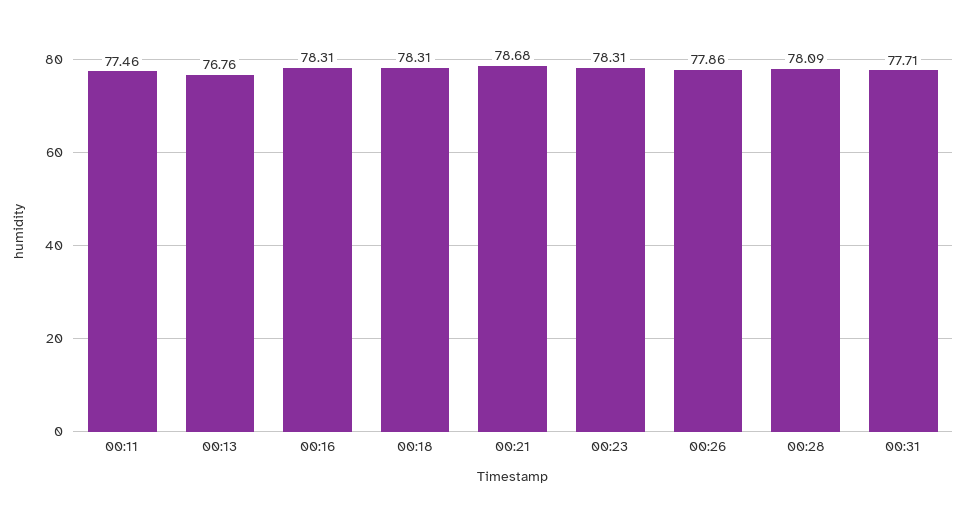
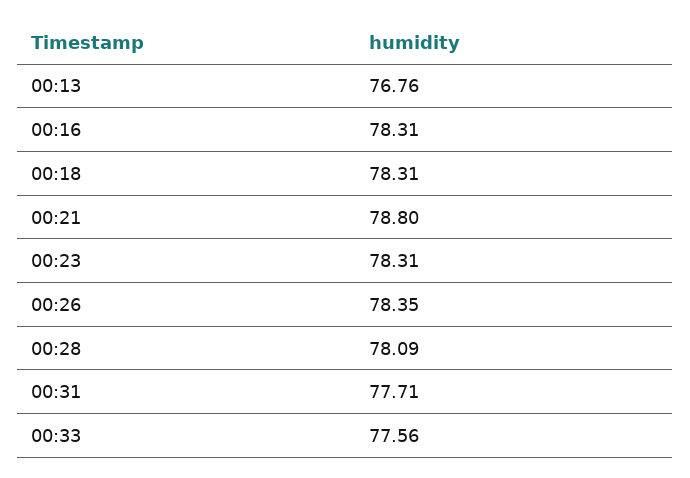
00:11: 77.46 -> none
00:21: 78.68 -> 78.8
00:26: 77.86 -> 78.35
00:33: none -> 77.56

